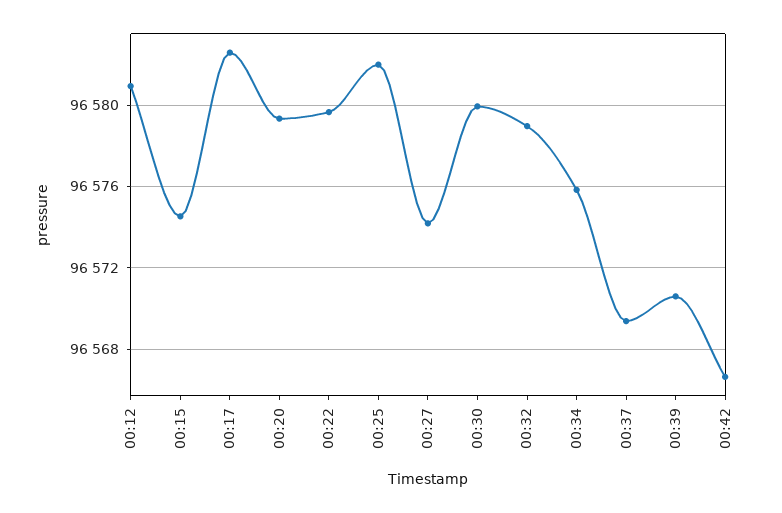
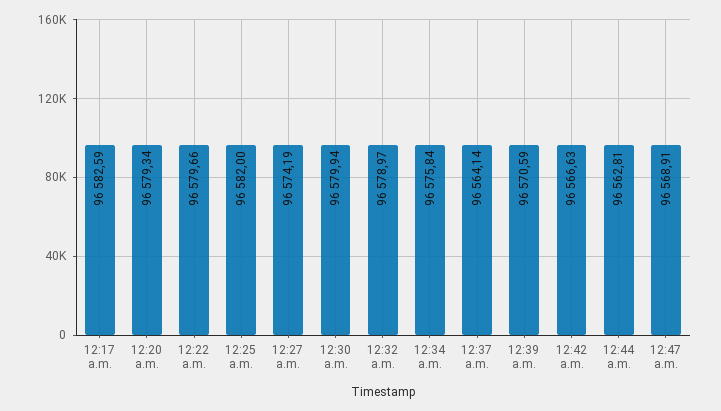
00:12: 96581 -> none
00:15: 96574.5 -> none
00:37: 96569.5 -> 96564.14
12:44 a.m.: none -> 96562.81
12:47 a.m.: none -> 96568.91

